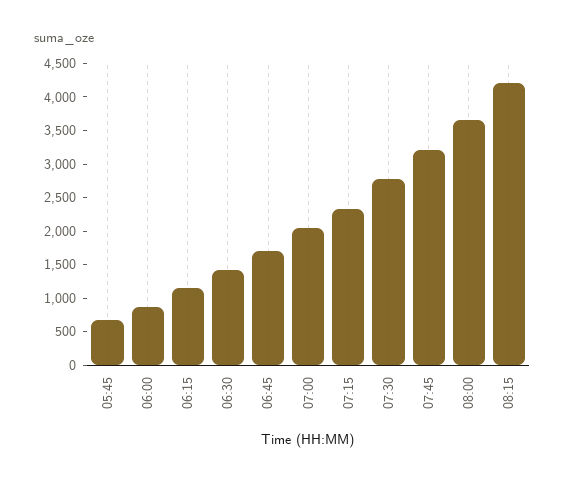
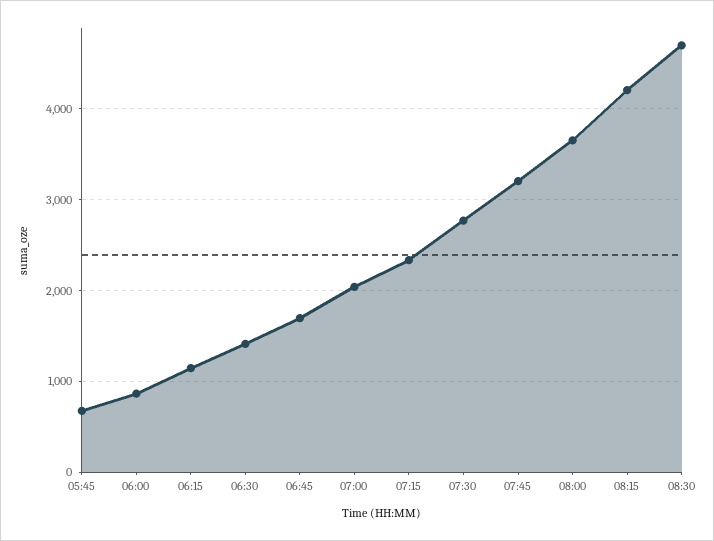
08:30: none -> 4700

